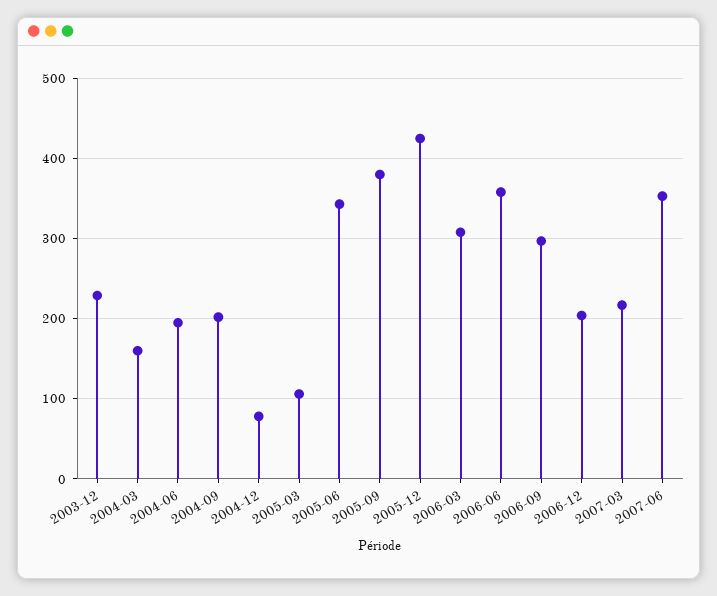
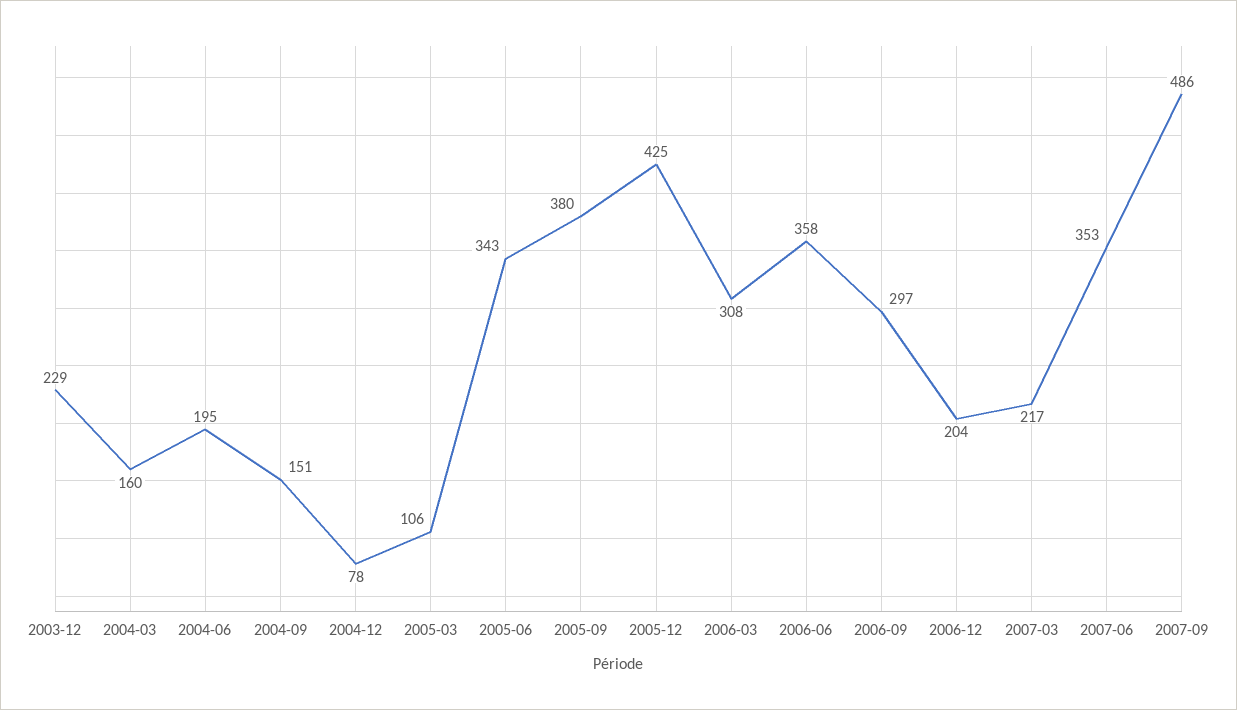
2004-09: 200 -> 151
2007-09: none -> 486

